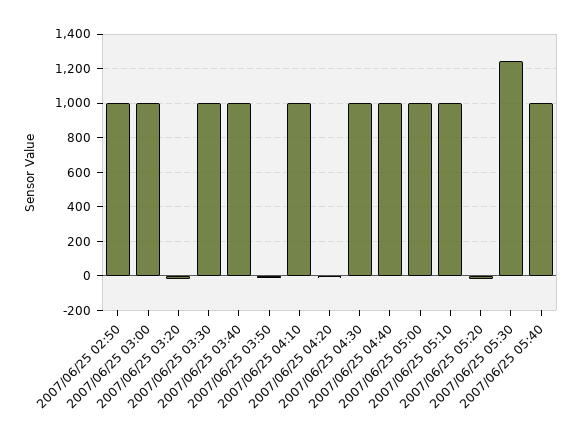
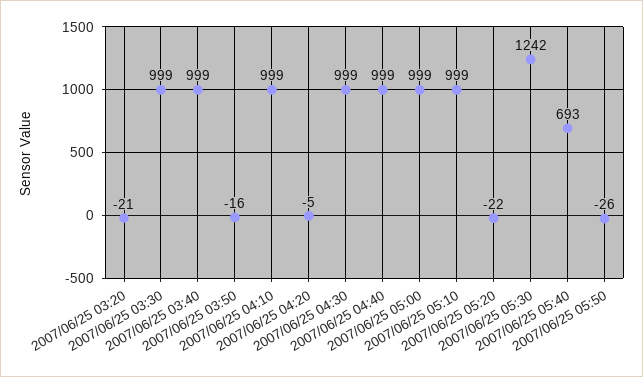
2007/06/25 02:50: 1000 -> none
2007/06/25 03:00: 1000 -> none
2007/06/25 05:40: 1000 -> 693
2007/06/25 05:50: none -> -26

